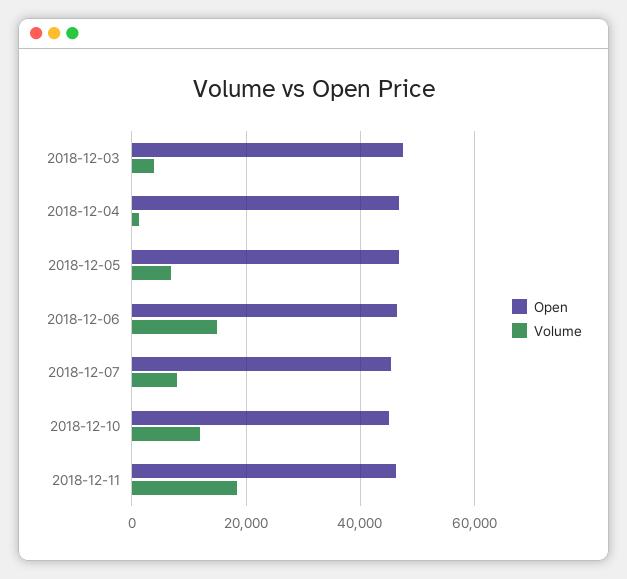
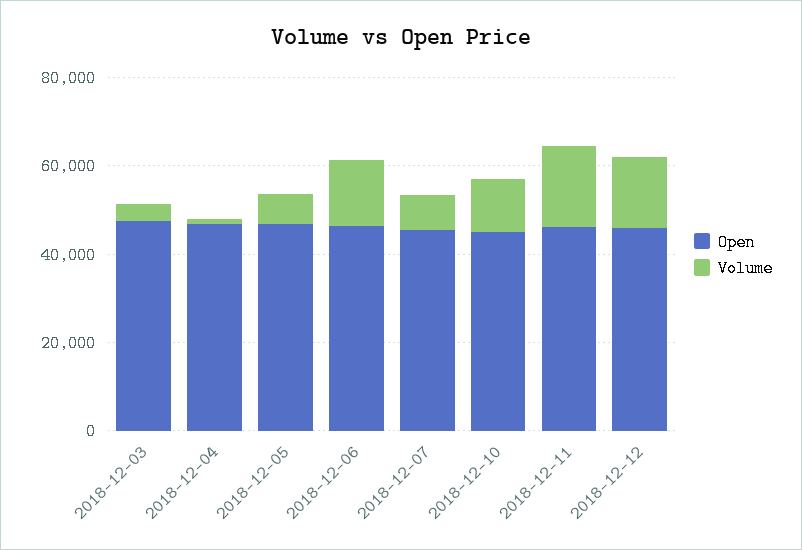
Open, 2018-12-12: none -> 45000
Volume, 2018-12-12: none -> 15000

